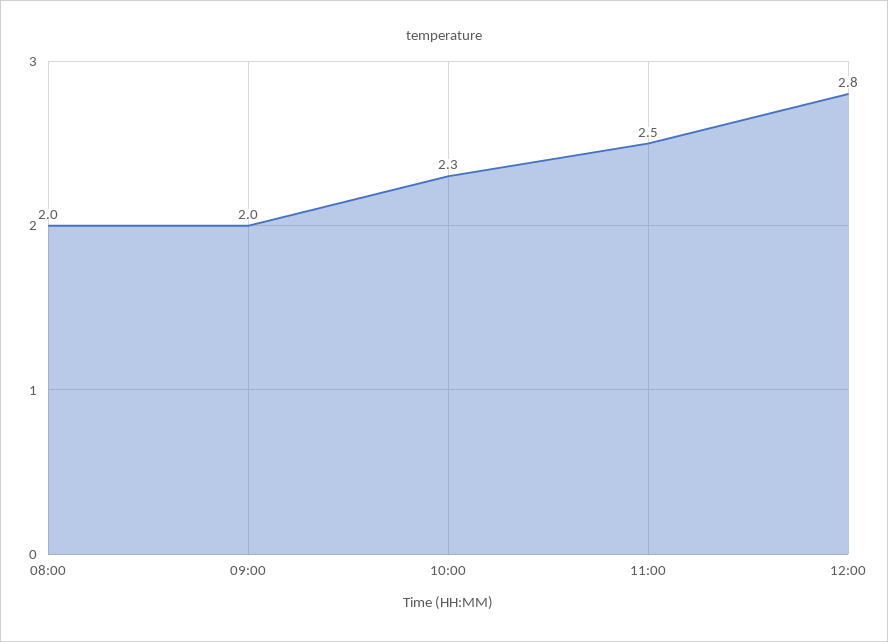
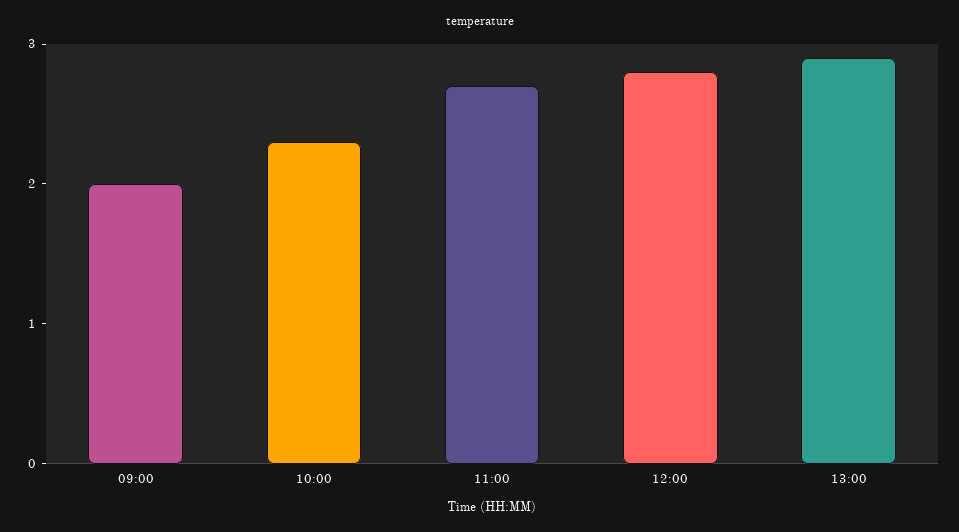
08:00: 2 -> none
11:00: 2.5 -> 2.7
13:00: none -> 2.9

